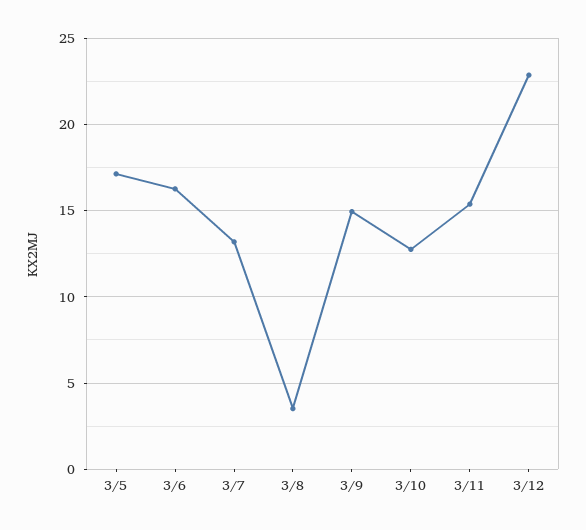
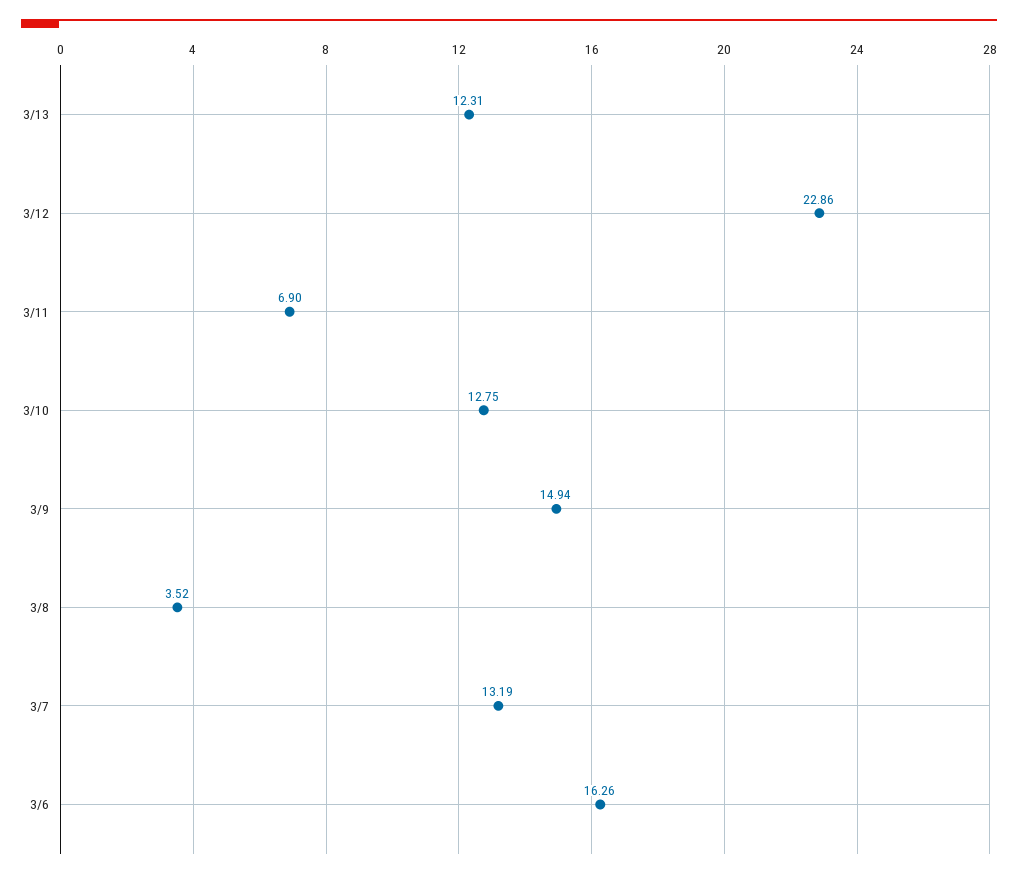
3/5: 17 -> none
3/11: 15.5 -> 6.9
3/13: none -> 12.31

